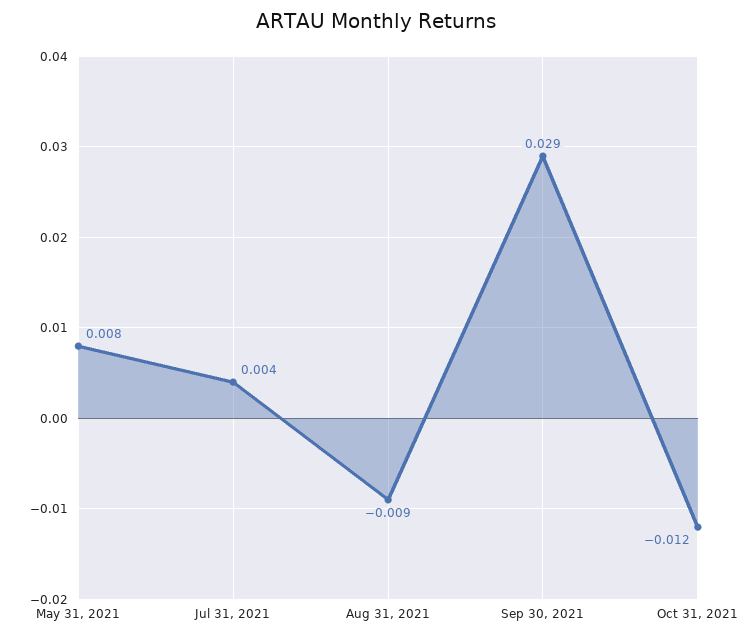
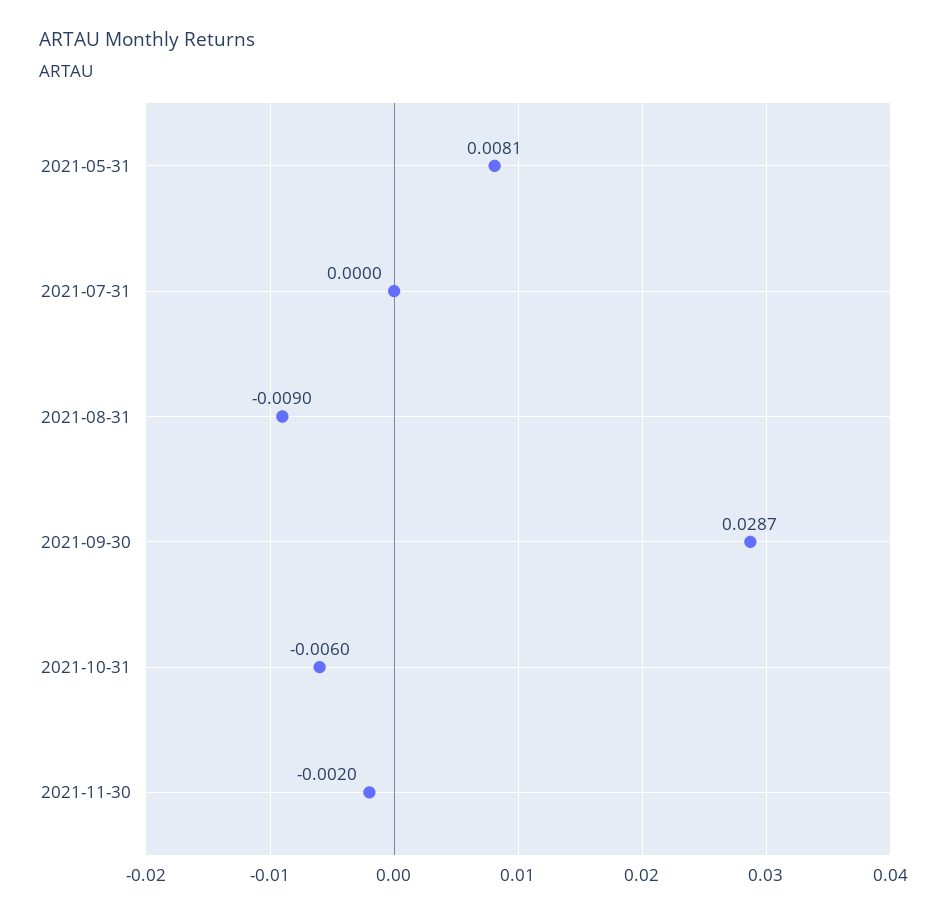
Jul 31, 2021: 0.004 -> 0
Oct 31, 2021: -0.012 -> -0.006
2021-11-30: none -> -0.002

